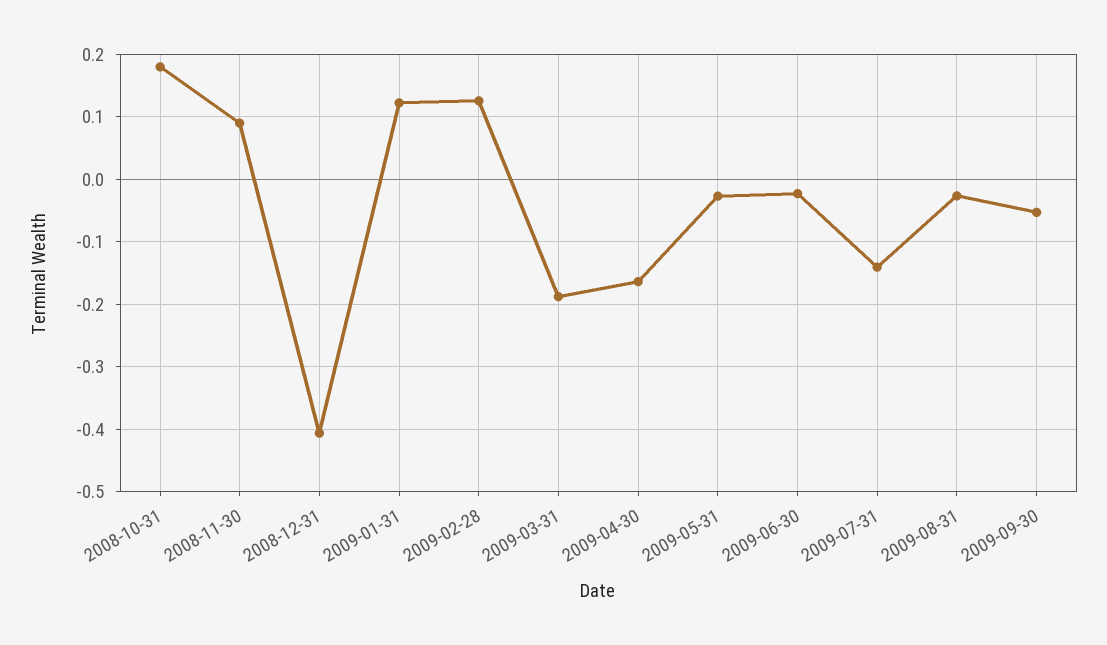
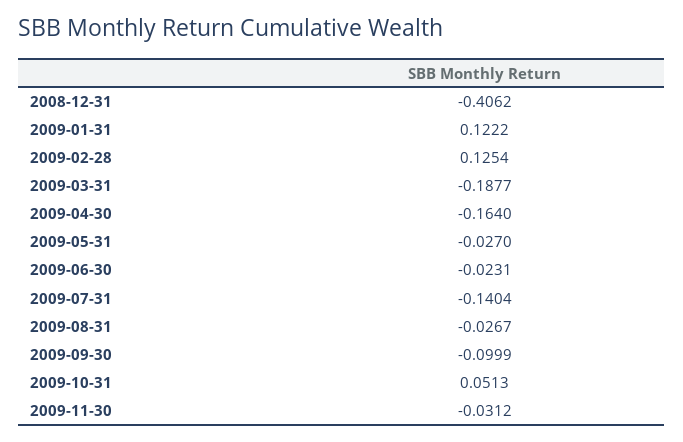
2008-10-31: 0.18 -> none
2008-11-30: 0.09 -> none
2009-09-30: -0.05 -> -0.0999
2009-10-31: none -> 0.0513
2009-11-30: none -> -0.0312

